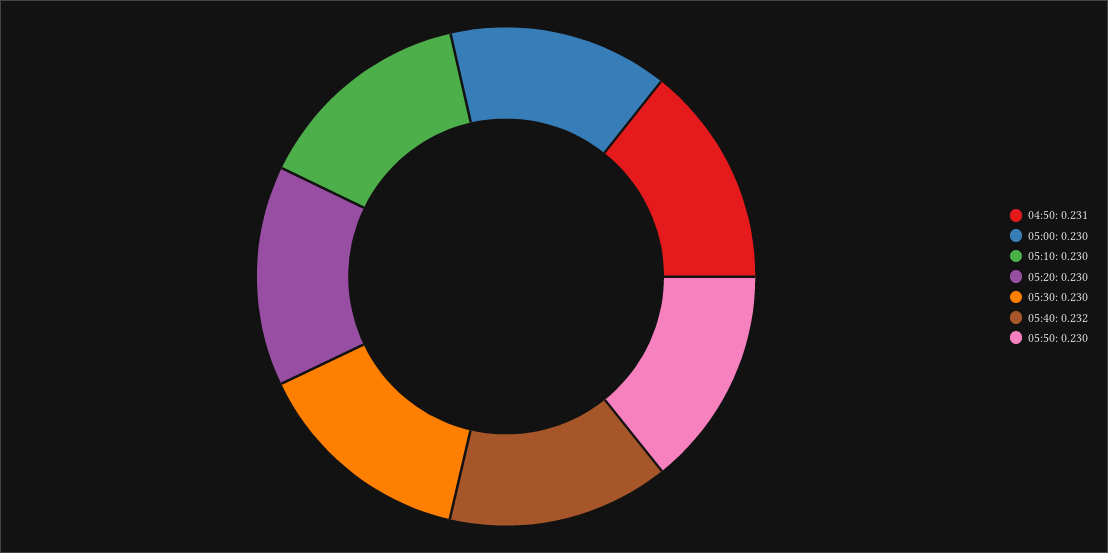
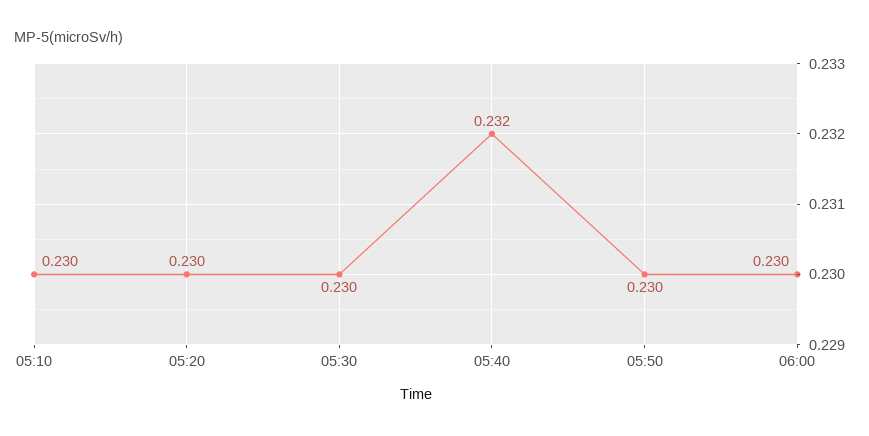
04:50: 0.231 -> none
05:00: 0.23 -> none
06:00: none -> 0.23

